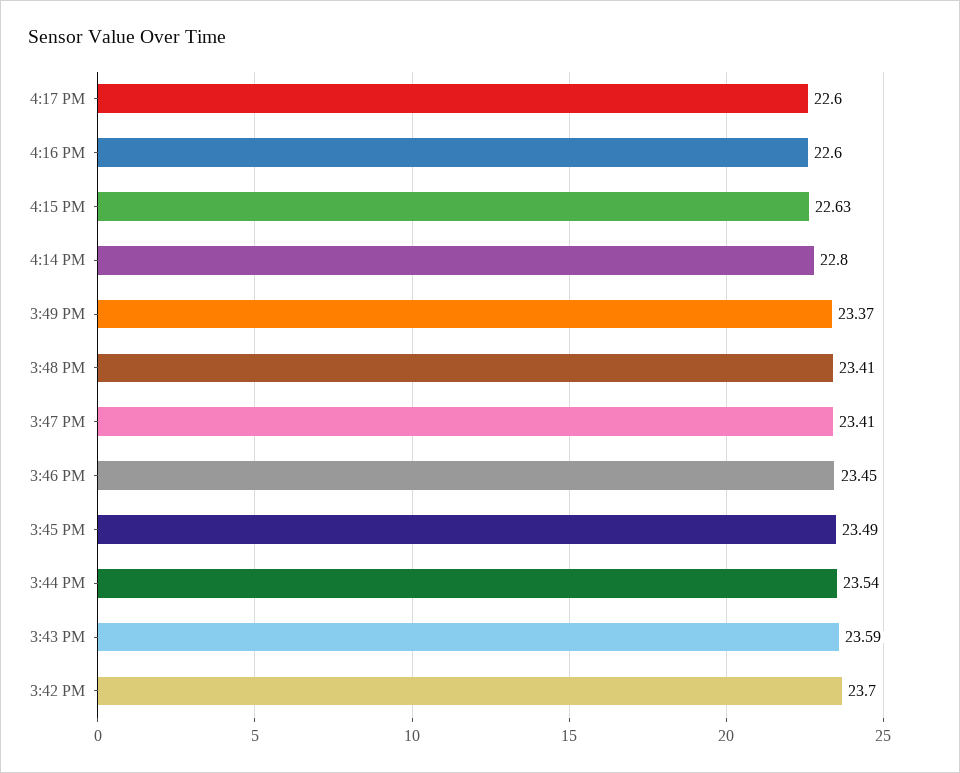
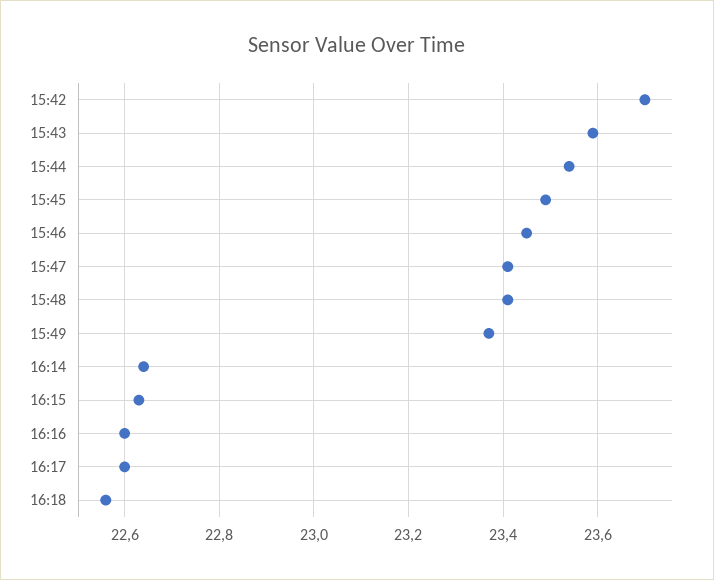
4:14 PM: 22.8 -> 22.65
16:18: none -> 22.55

